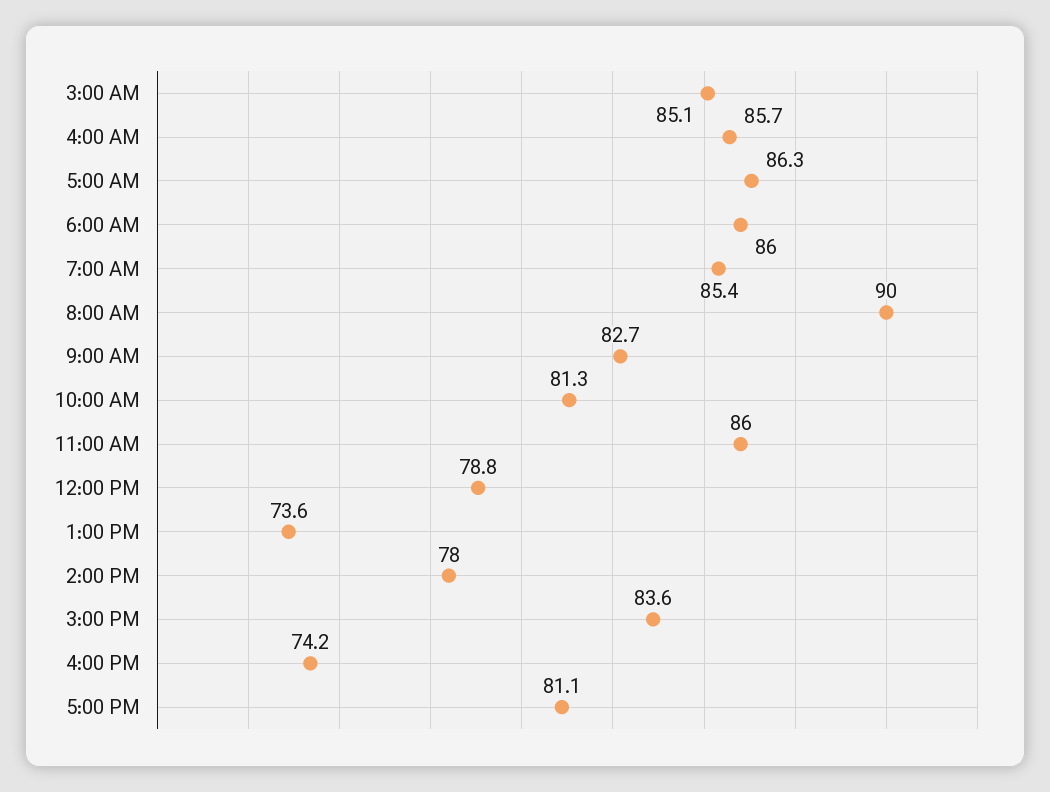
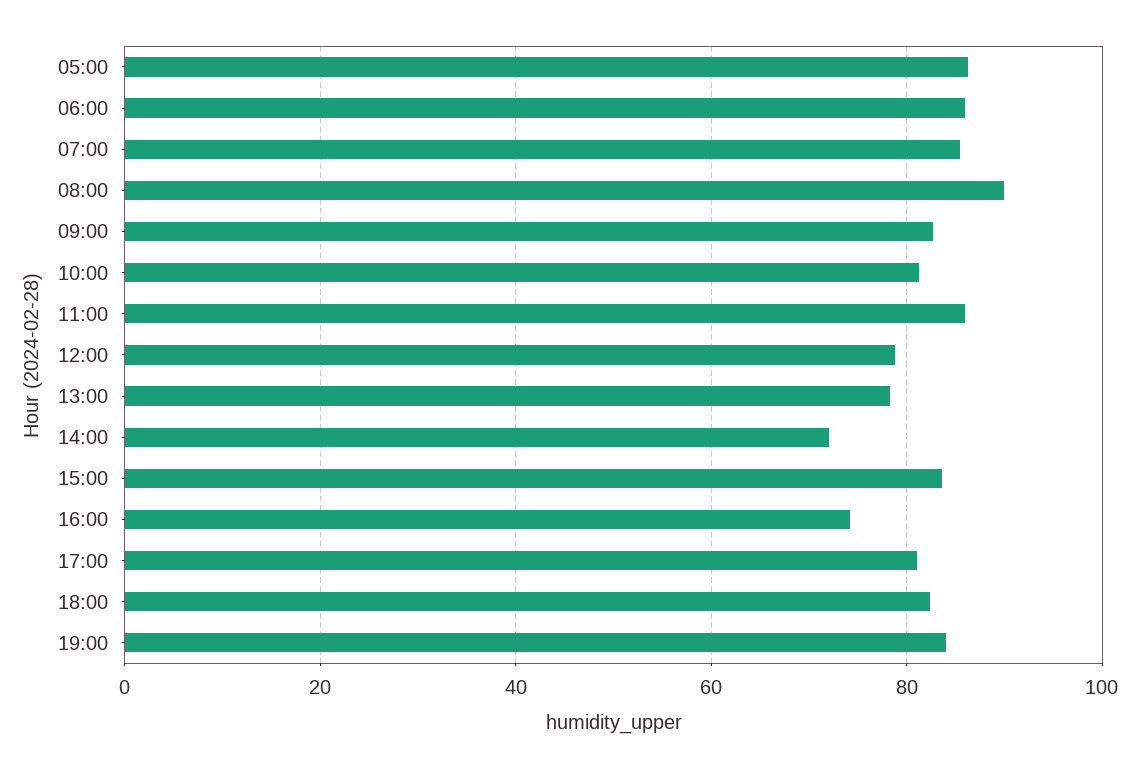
3:00 AM: 85.1 -> none
4:00 AM: 85.7 -> none
1:00 PM: 73.6 -> 78
2:00 PM: 78 -> 72
18:00: none -> 82
19:00: none -> 84

